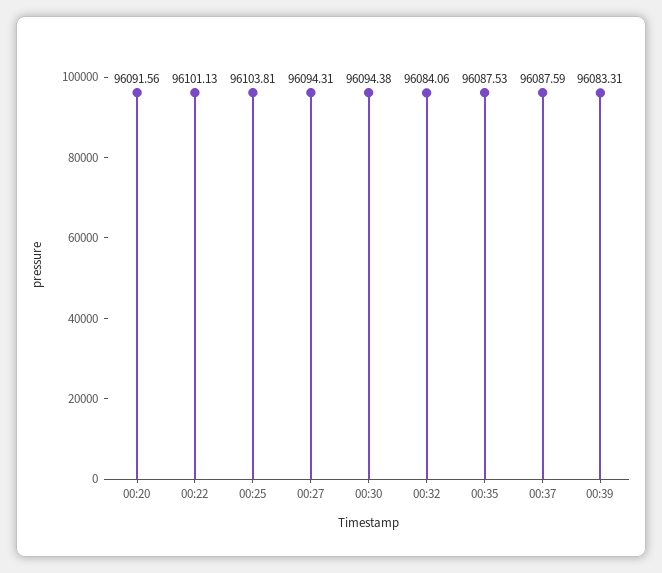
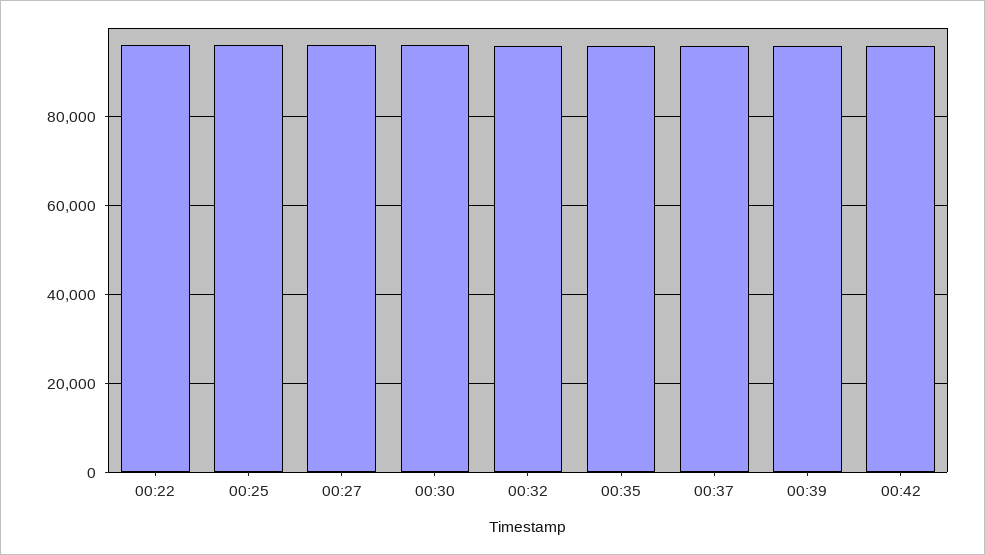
00:20: 96091.56 -> none
00:42: none -> 96000

